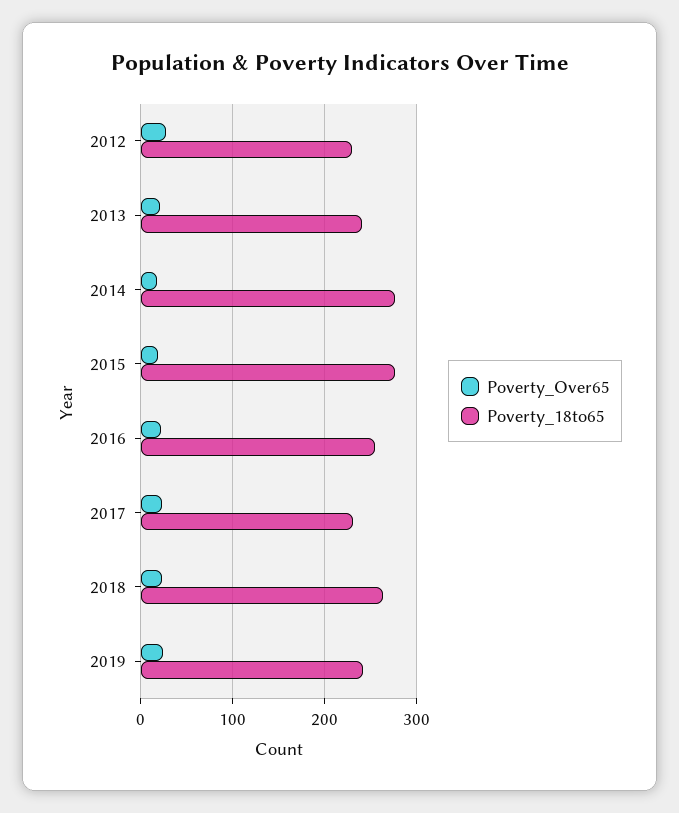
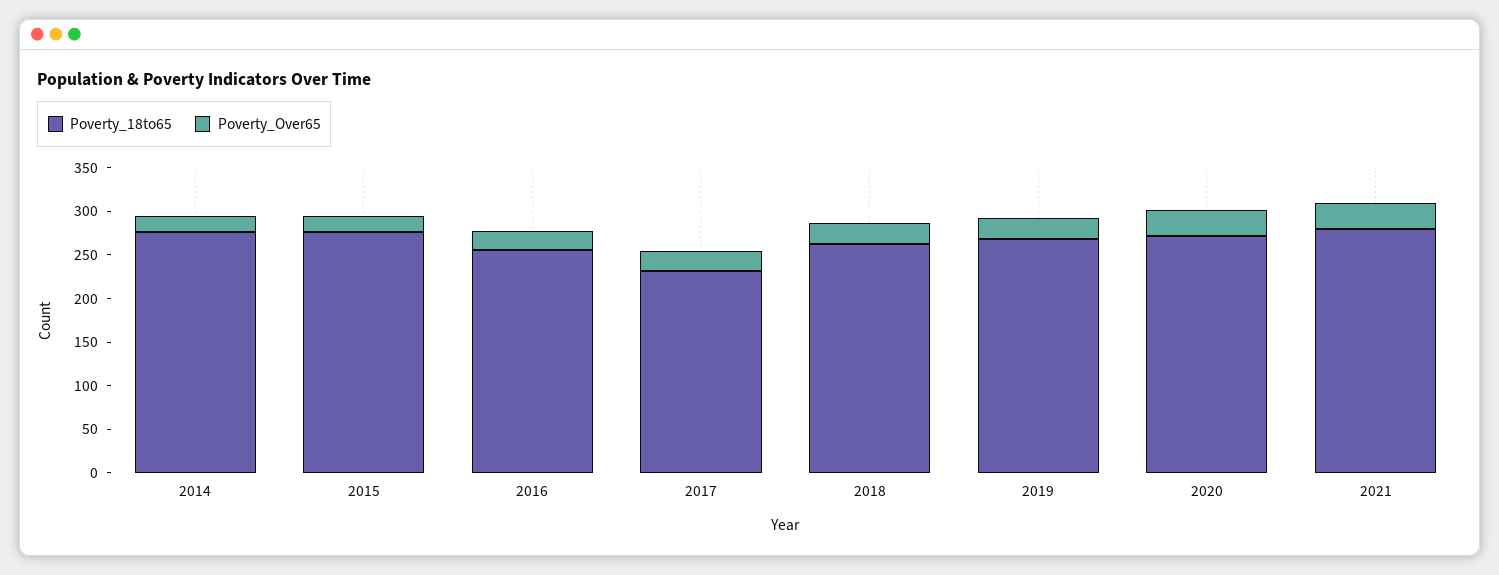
Poverty_Over65, 2012: 30 -> none
Poverty_18to65, 2012: 230 -> none
Poverty_Over65, 2013: 20 -> none
Poverty_18to65, 2013: 240 -> none
Poverty_18to65, 2019: 240 -> 270
Poverty_18to65, 2020: none -> 270
Poverty_Over65, 2020: none -> 30
Poverty_18to65, 2021: none -> 280
Poverty_Over65, 2021: none -> 30

